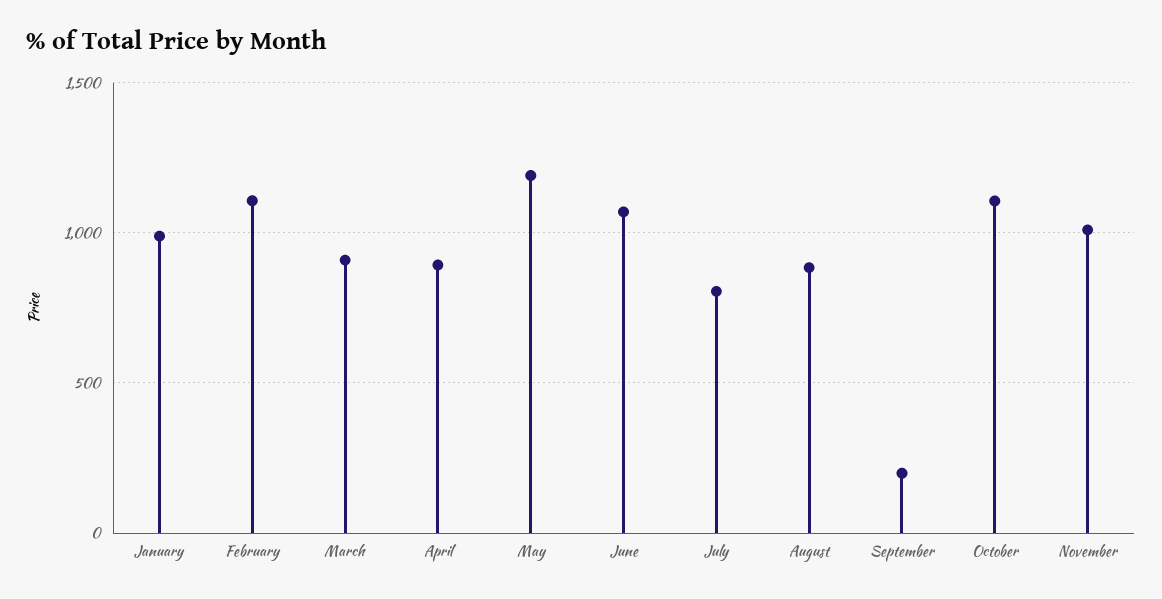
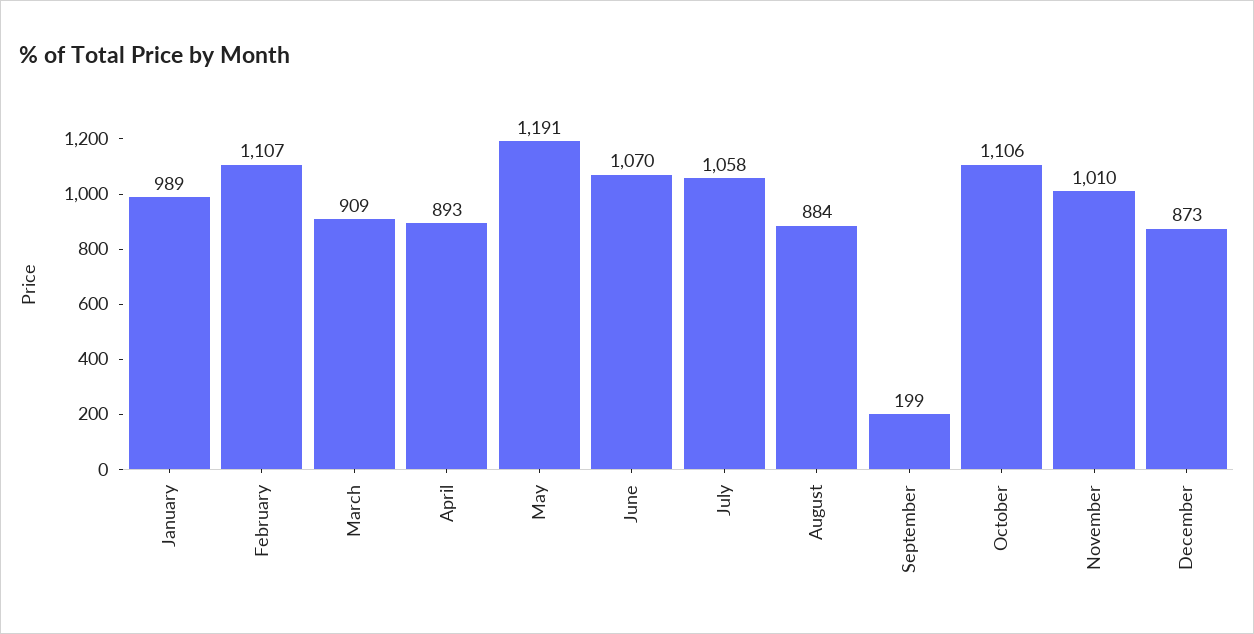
July: 800 -> 1058
December: none -> 873

